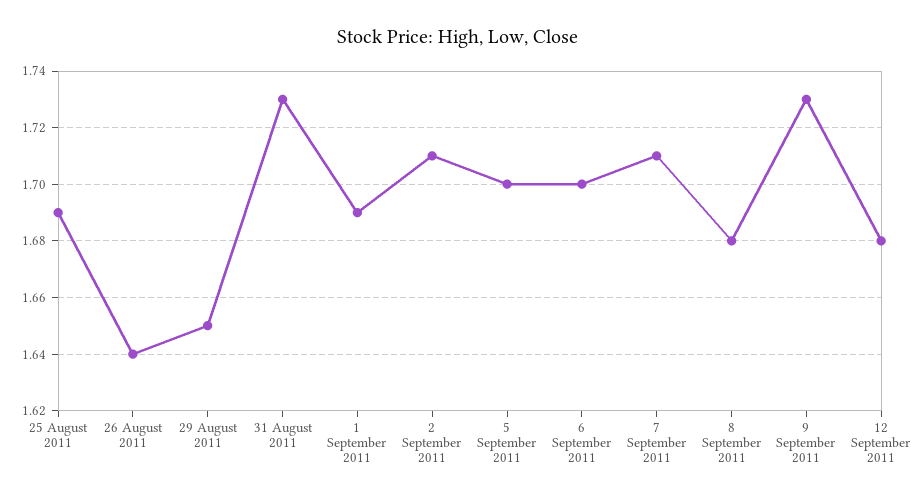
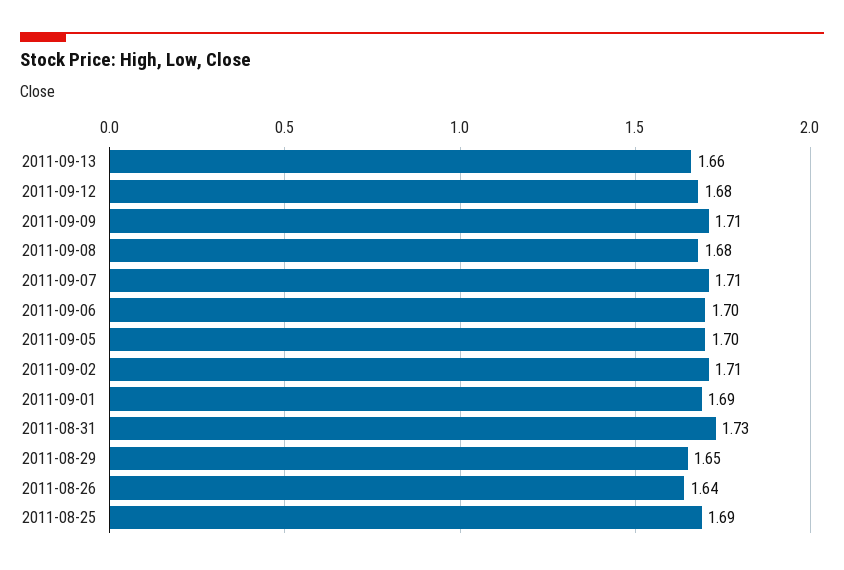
9 September 2011: 1.73 -> 1.71
2011-09-13: none -> 1.66

